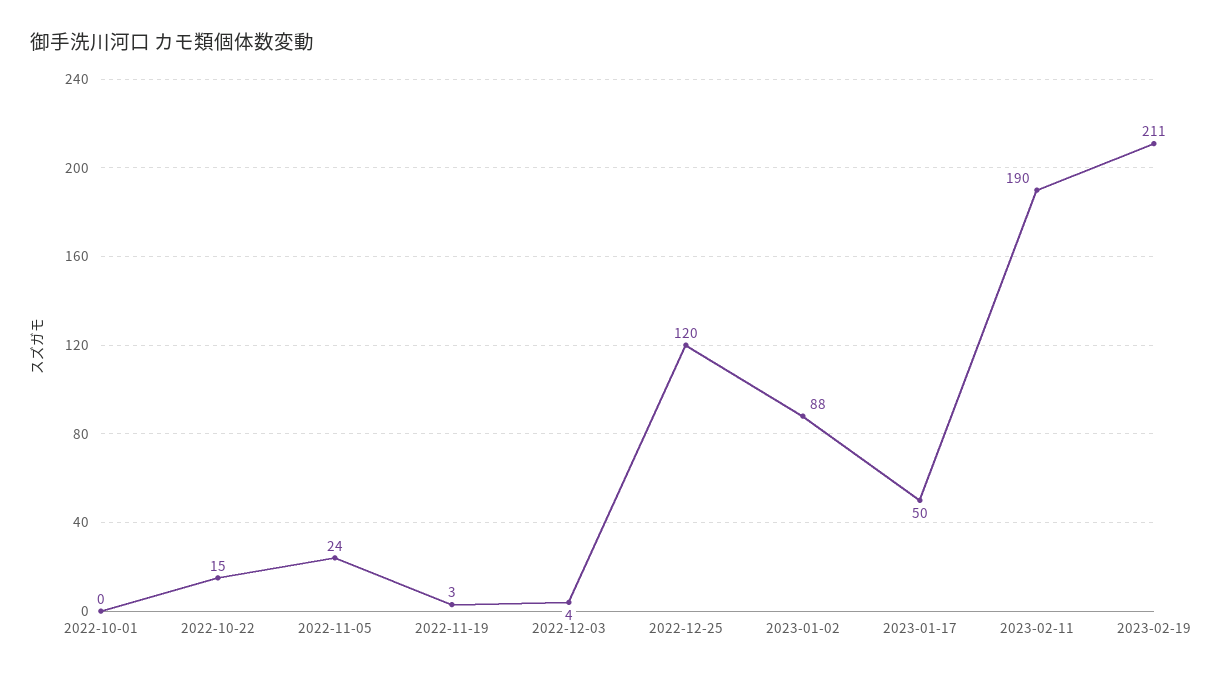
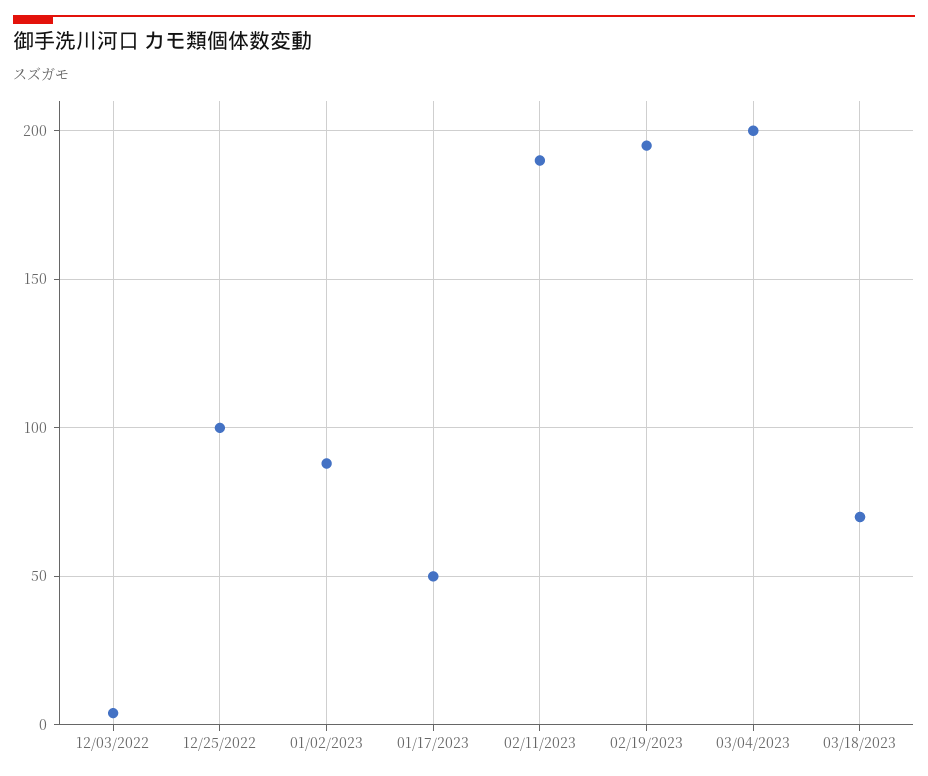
2022-10-01: 0 -> none
2022-10-22: 15 -> none
2022-11-05: 24 -> none
2022-11-19: 3 -> none
2022-12-25: 120 -> 100
2023-02-19: 211 -> 195
03/04/2023: none -> 200
03/18/2023: none -> 70

